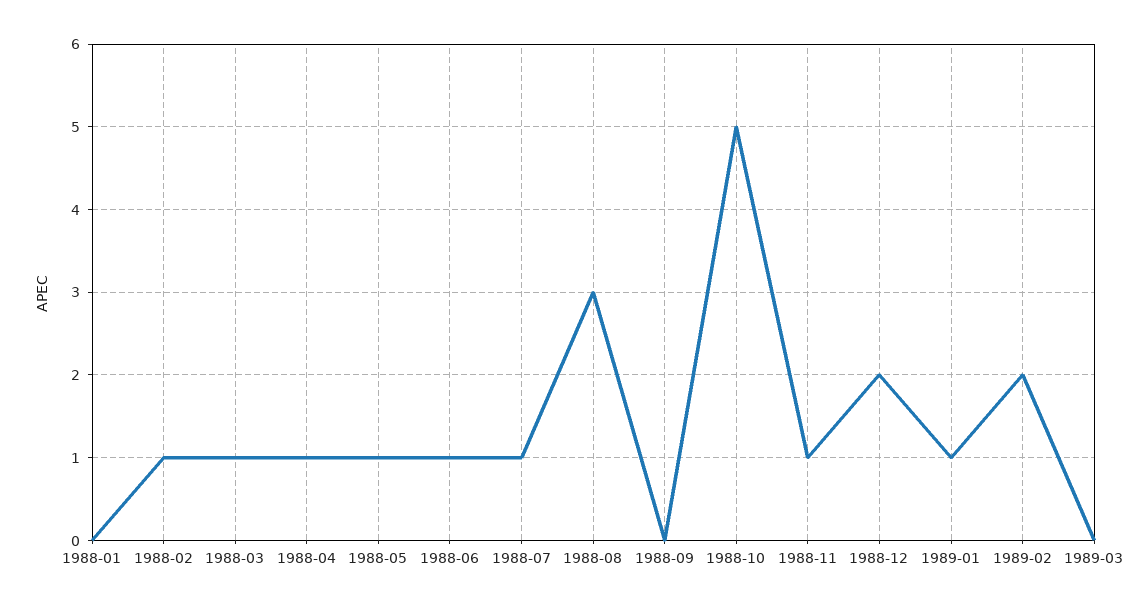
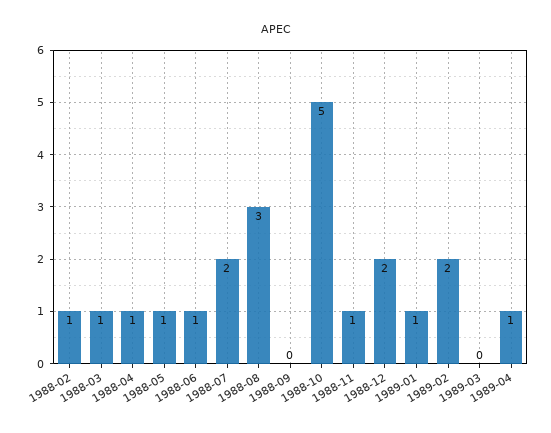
1988-01: 0 -> none
1988-07: 1 -> 2
1989-04: none -> 1

